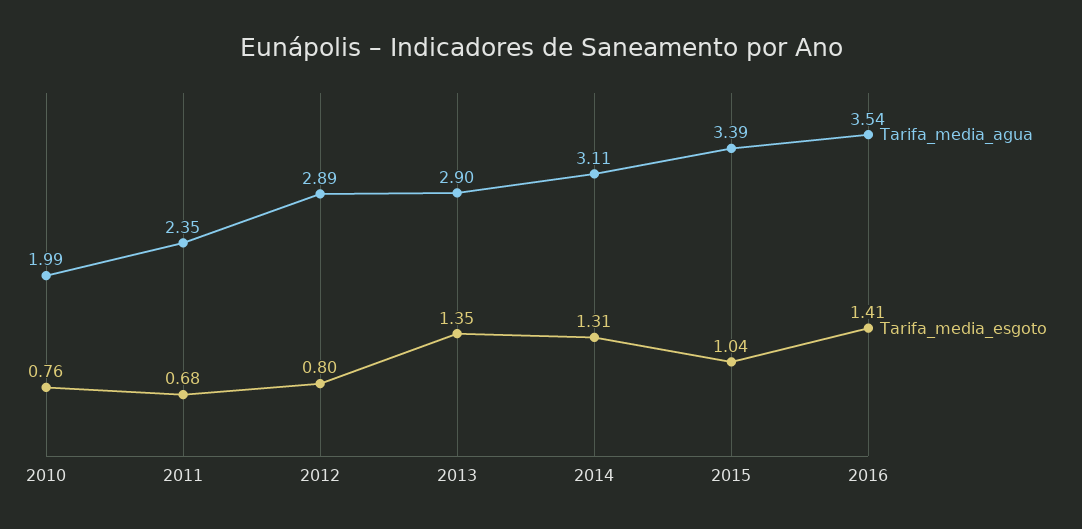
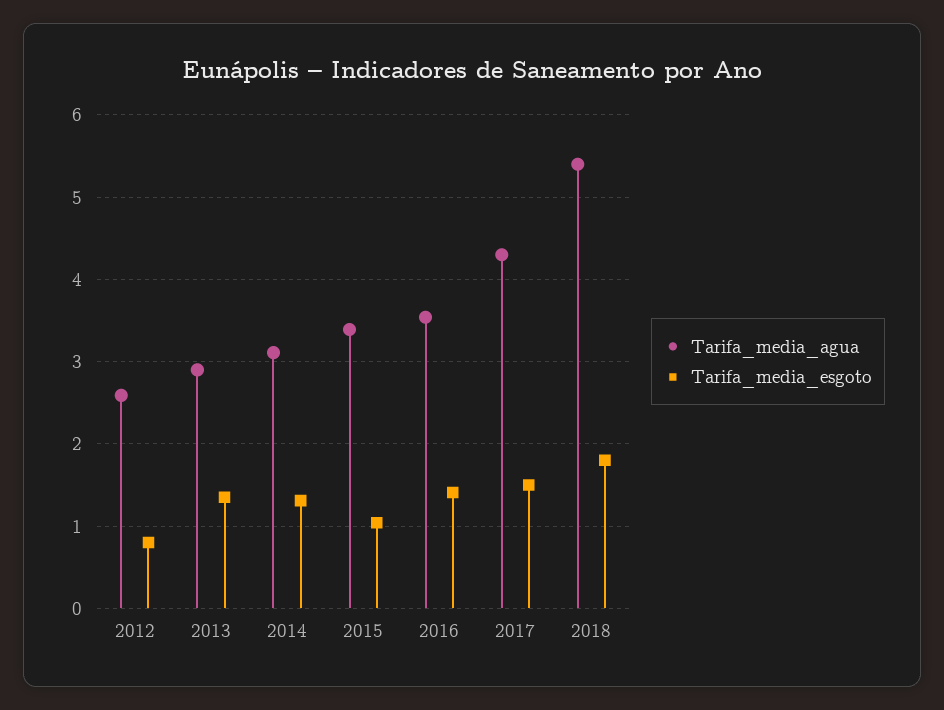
Tarifa_media_agua, 2010: 1.99 -> none
Tarifa_media_esgoto, 2010: 0.76 -> none
Tarifa_media_agua, 2011: 2.35 -> none
Tarifa_media_esgoto, 2011: 0.68 -> none
Tarifa_media_agua, 2012: 2.89 -> 2.6
Tarifa_media_agua, 2017: none -> 4.3
Tarifa_media_esgoto, 2017: none -> 1.5
Tarifa_media_agua, 2018: none -> 5.4
Tarifa_media_esgoto, 2018: none -> 1.8

